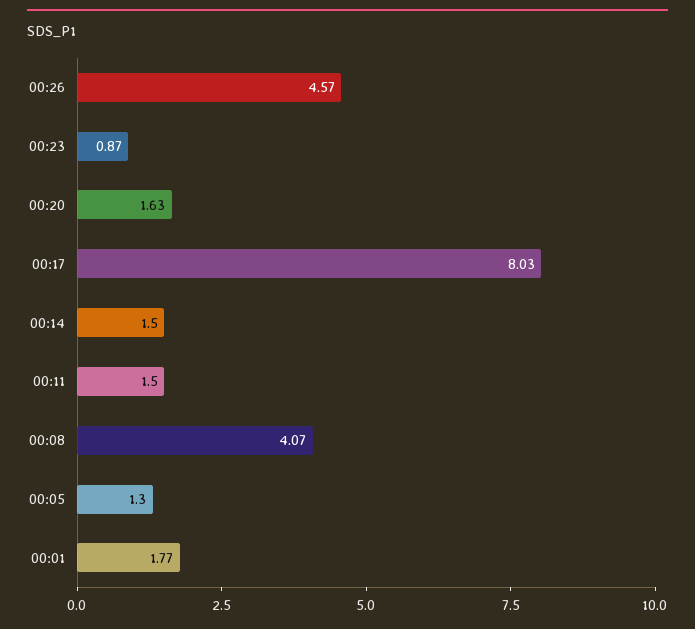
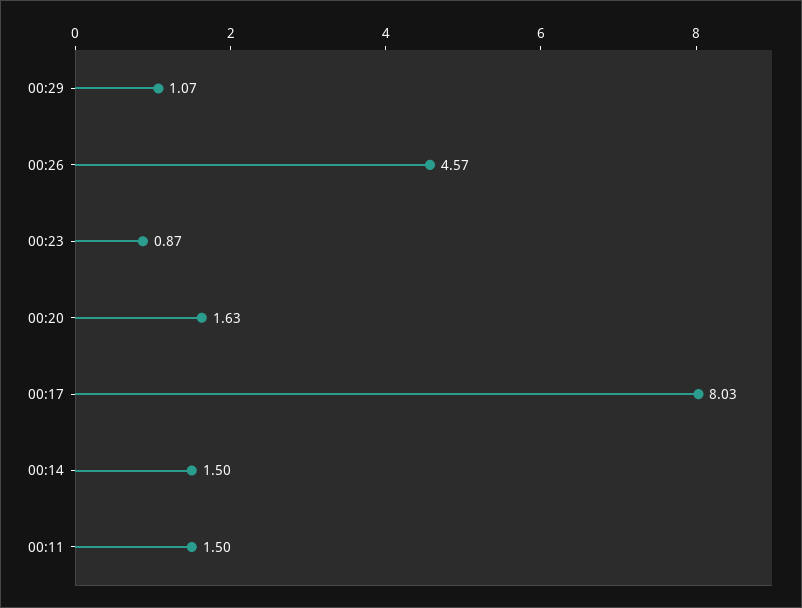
00:08: 4.07 -> none
00:05: 1.3 -> none
00:01: 1.77 -> none
00:29: none -> 1.07

